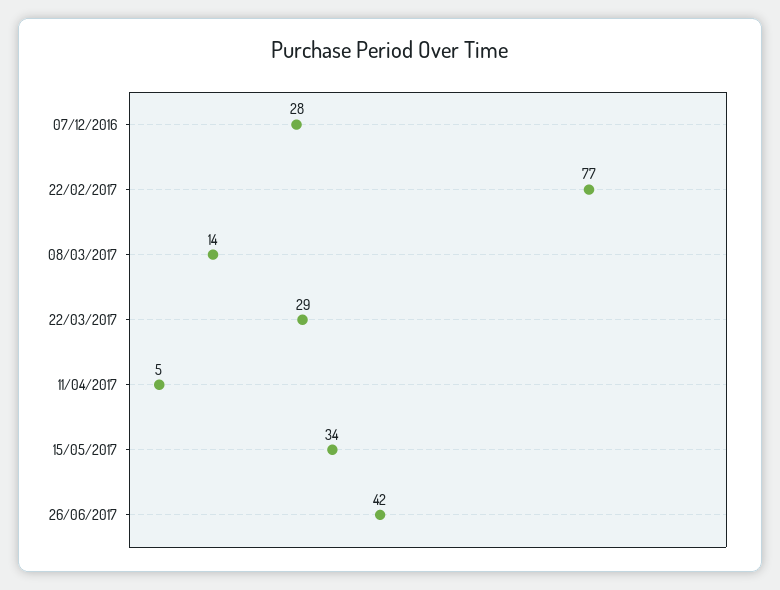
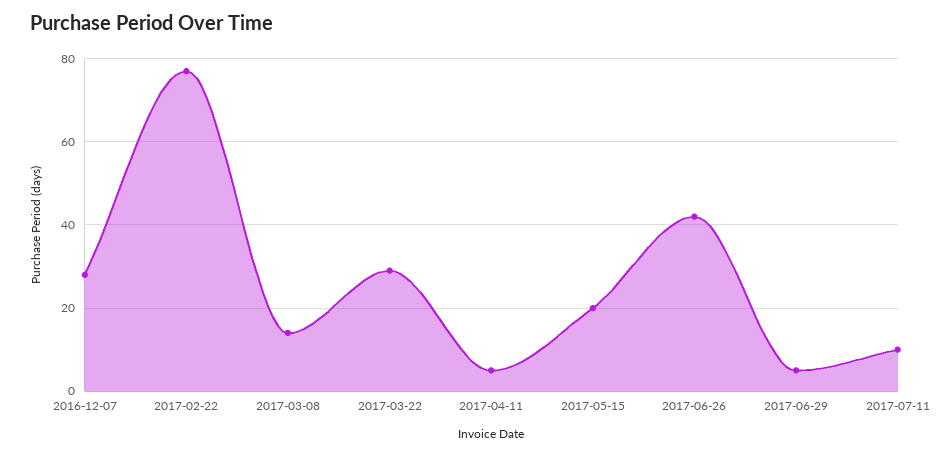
15/05/2017: 34 -> 20
2017-06-29: none -> 5
2017-07-11: none -> 10

